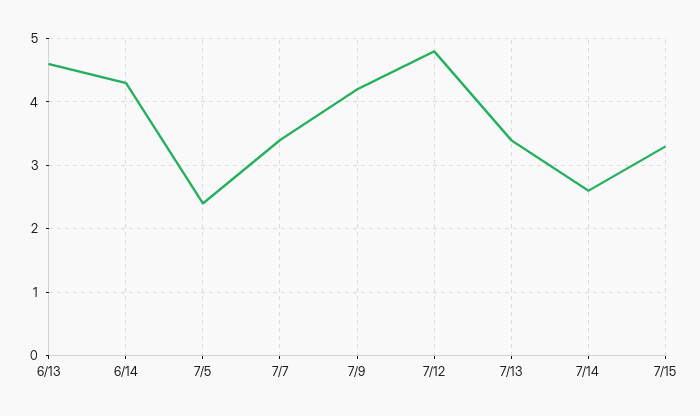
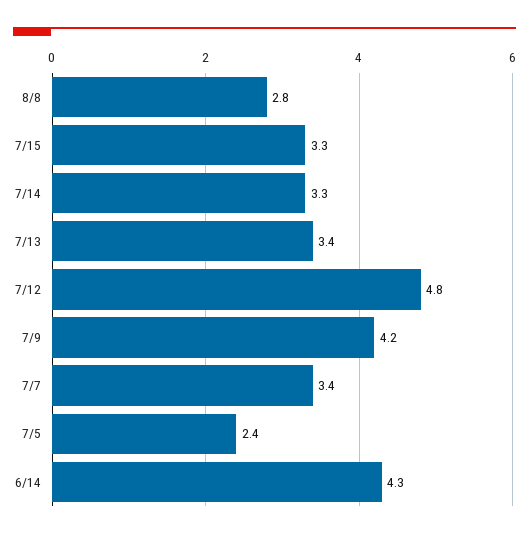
6/13: 4.6 -> none
7/14: 2.6 -> 3.3
8/8: none -> 2.8

